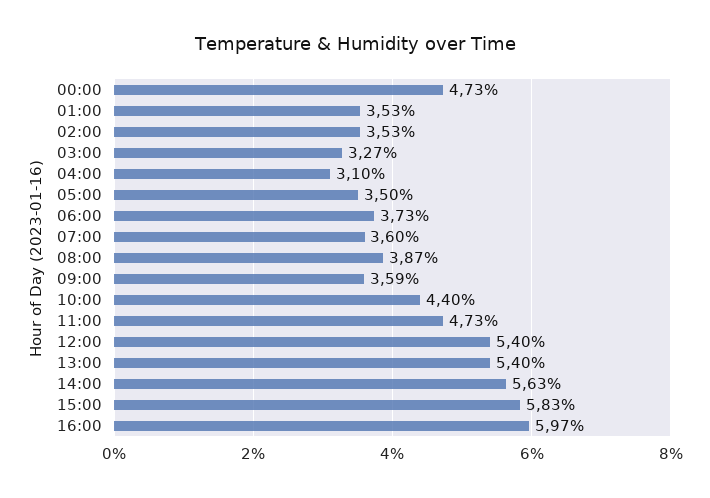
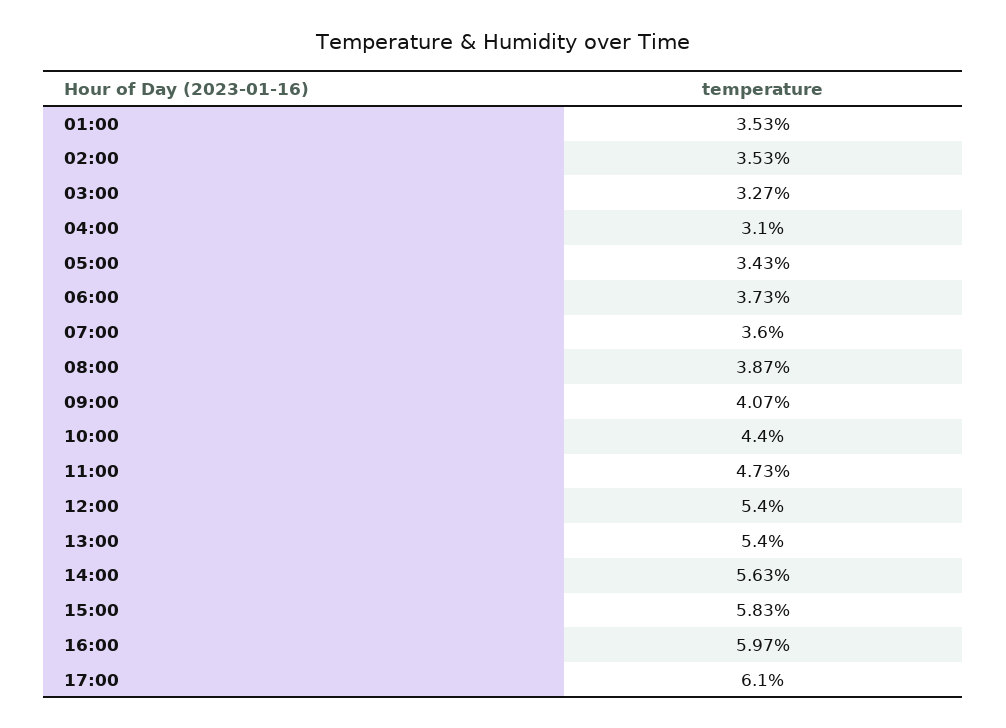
00:00: 4.73 -> none
05:00: 3.5 -> 3.43
09:00: 3.59 -> 4.07
17:00: none -> 6.1

